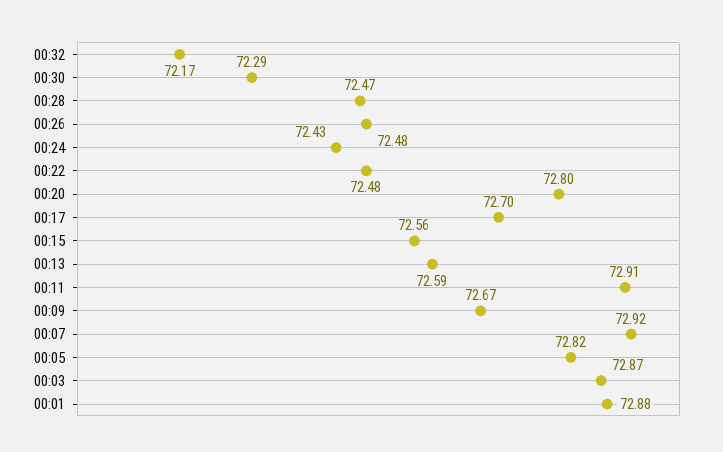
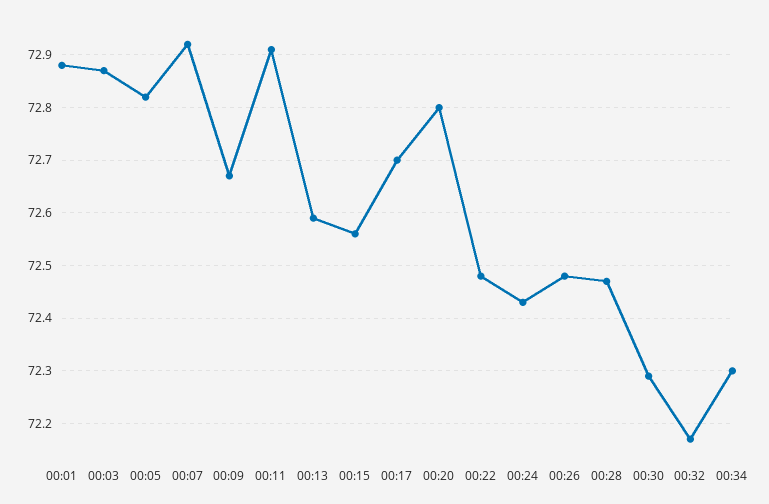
00:34: none -> 72.3

